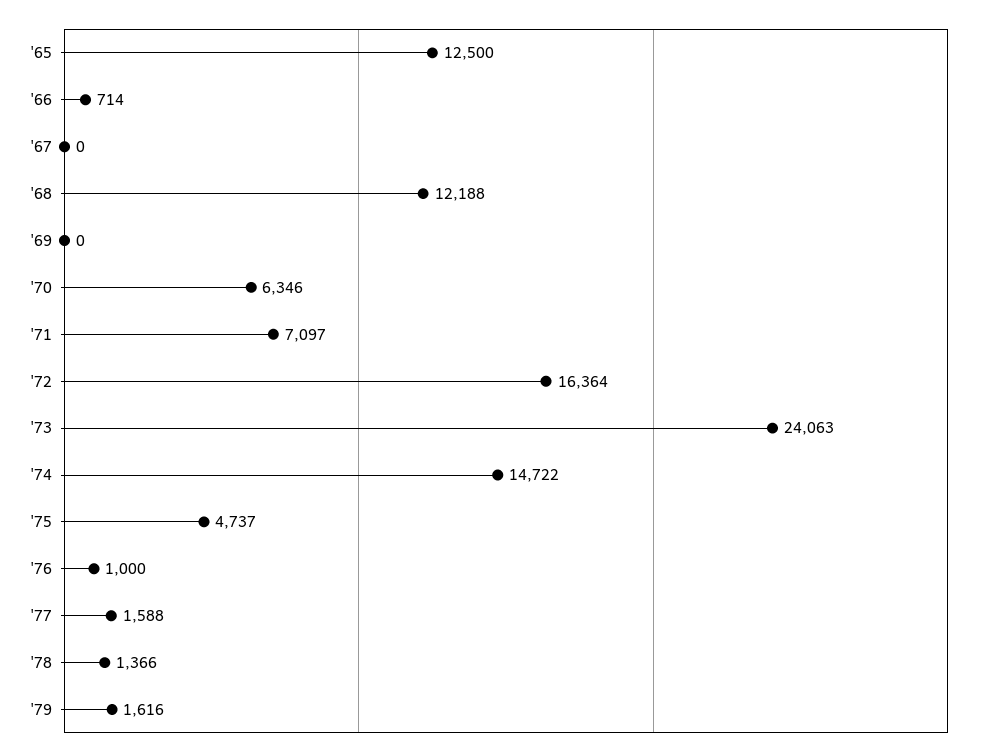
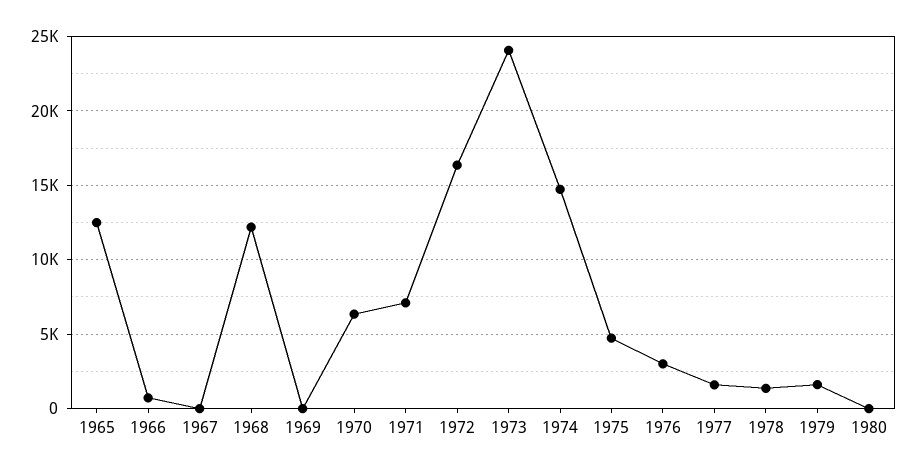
'76: 1000 -> 3000
1980: none -> 0

